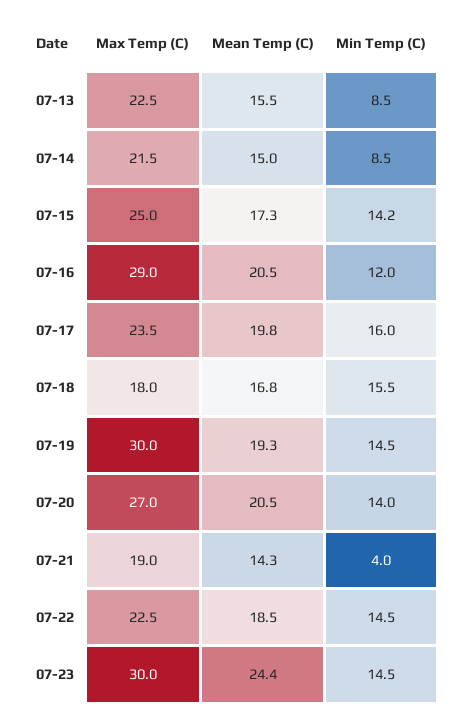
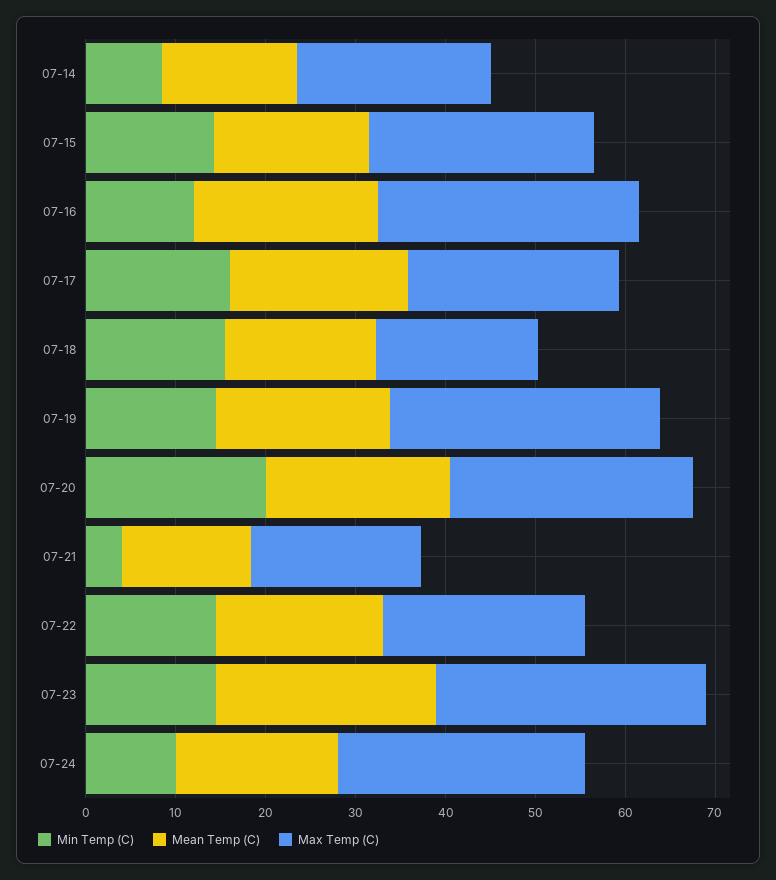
Max Temp (C), 07-13: 22.5 -> none
Mean Temp (C), 07-13: 15.5 -> none
Min Temp (C), 07-13: 8.5 -> none
Min Temp (C), 07-20: 14 -> 20
Min Temp (C), 07-24: none -> 10
Mean Temp (C), 07-24: none -> 18
Max Temp (C), 07-24: none -> 28

